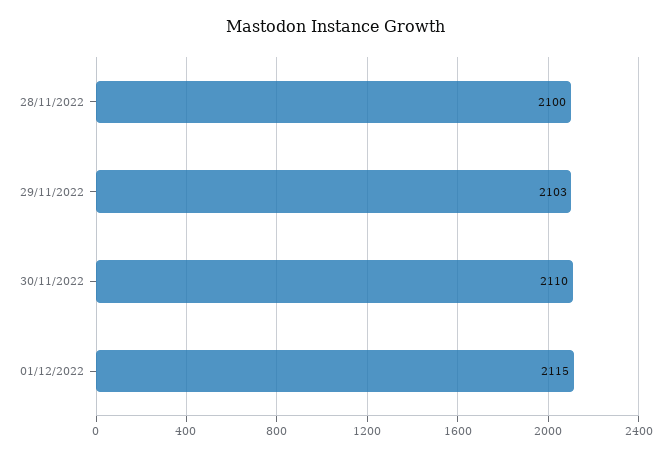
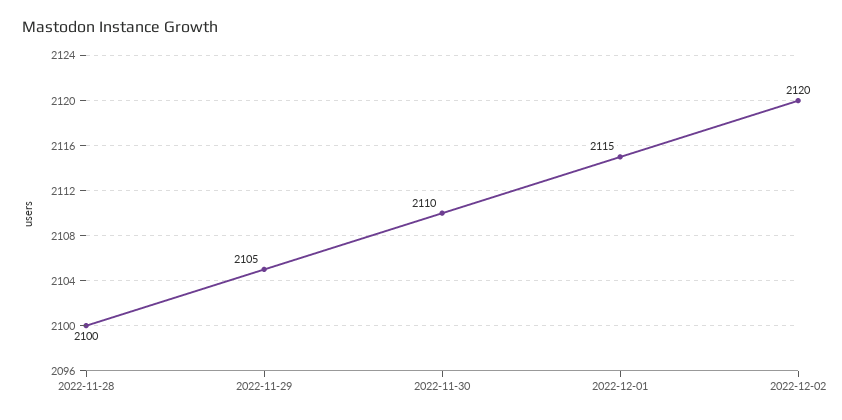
29/11/2022: 2103 -> 2105
2022-12-02: none -> 2120

